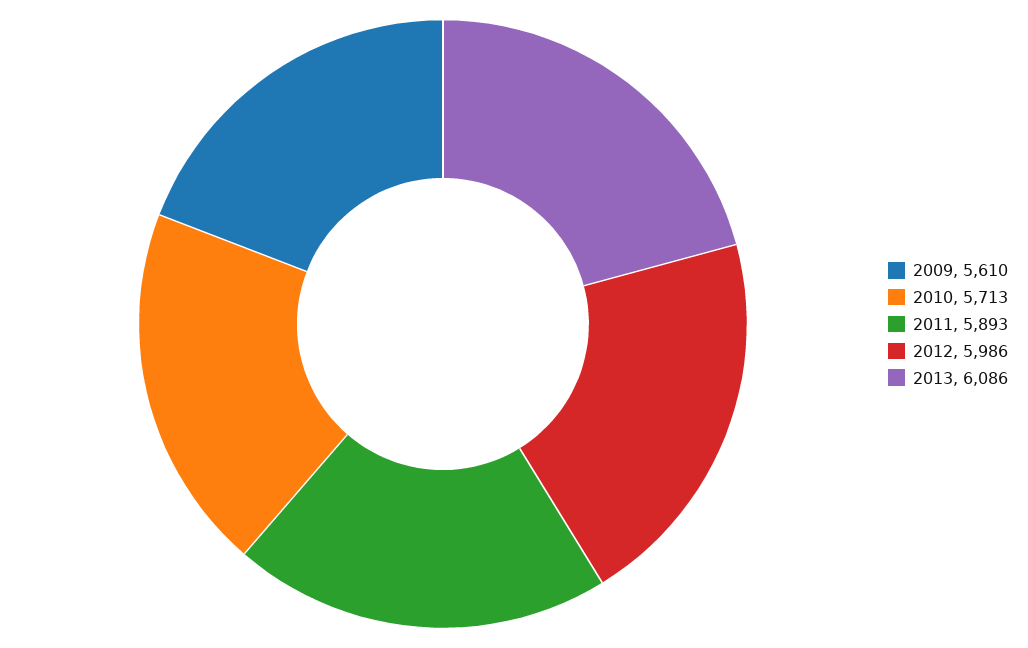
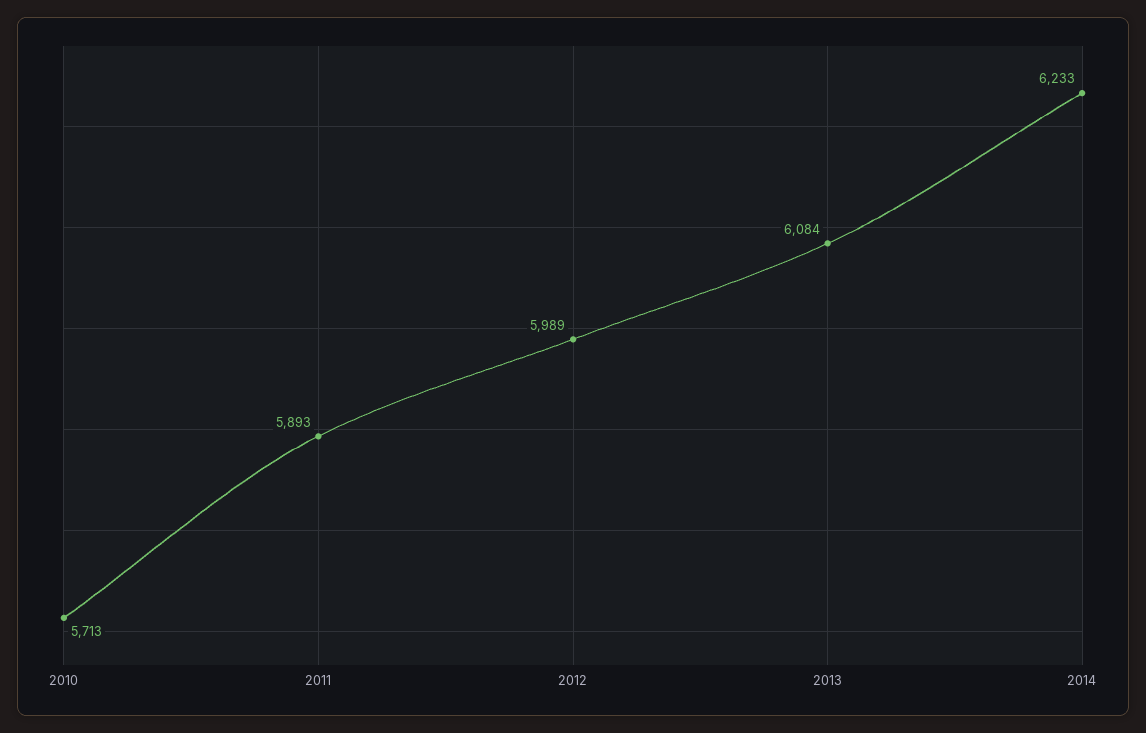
2009: 5610 -> none
2012: 5986 -> 5989
2013: 6086 -> 6084
2014: none -> 6233

